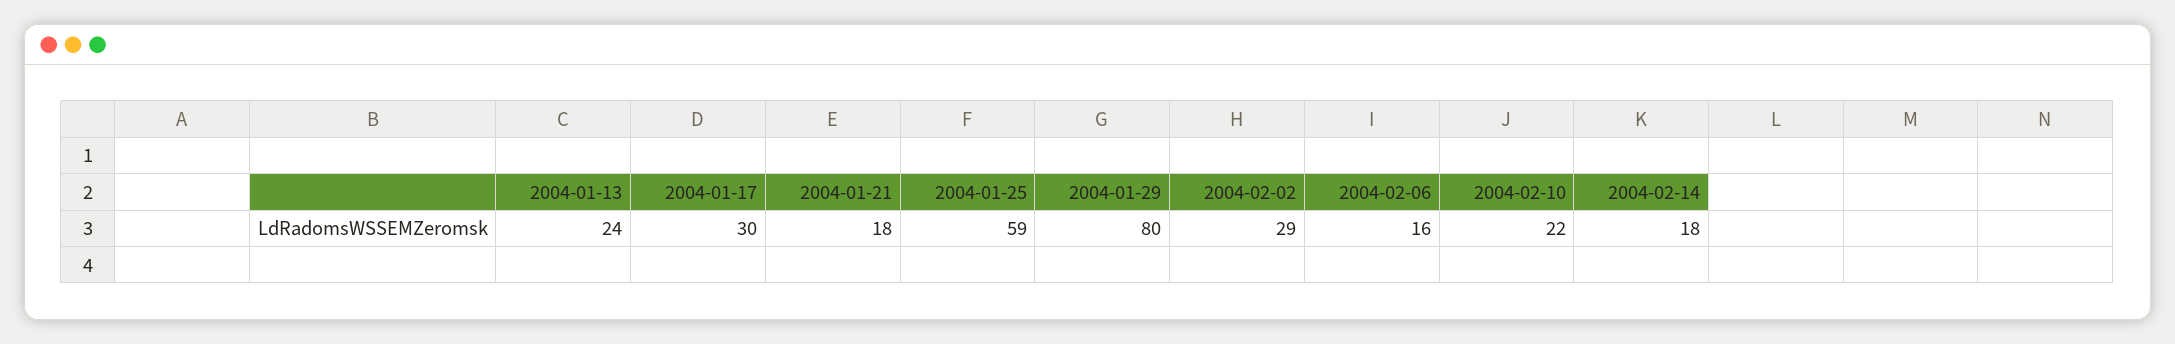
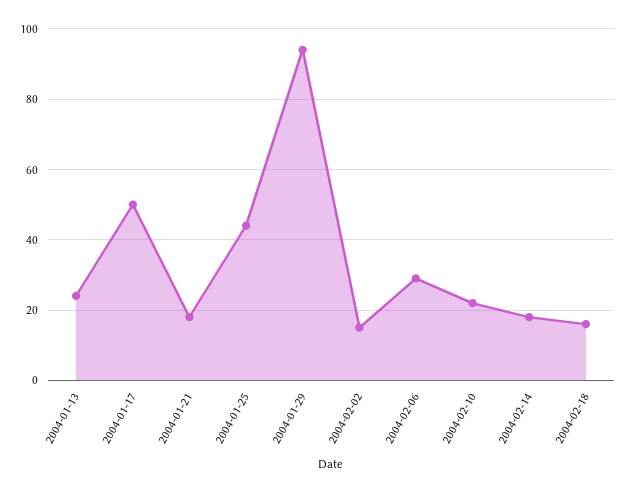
2004-01-17: 30 -> 50
2004-01-25: 59 -> 45
2004-01-29: 80 -> 95
2004-02-02: 29 -> 15
2004-02-06: 16 -> 30
2004-02-18: none -> 15

